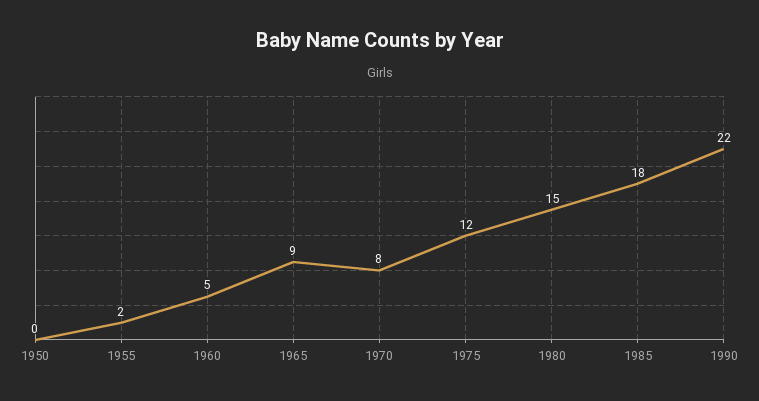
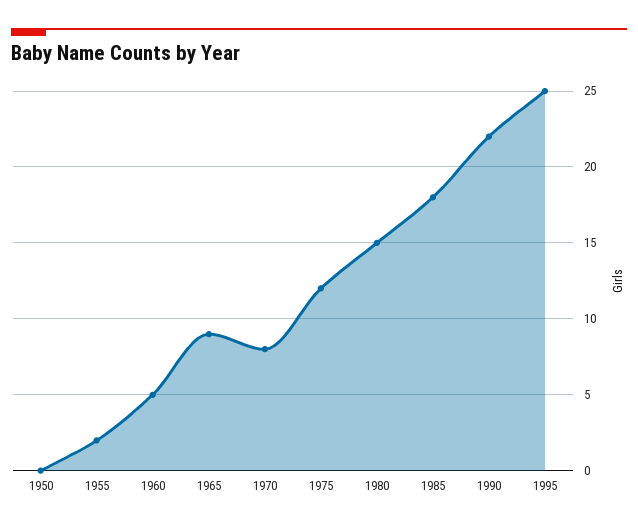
1995: none -> 25

